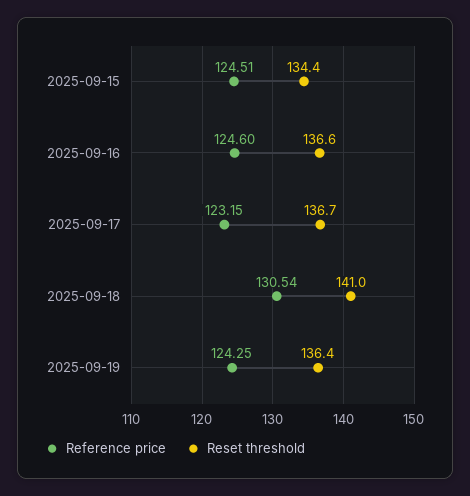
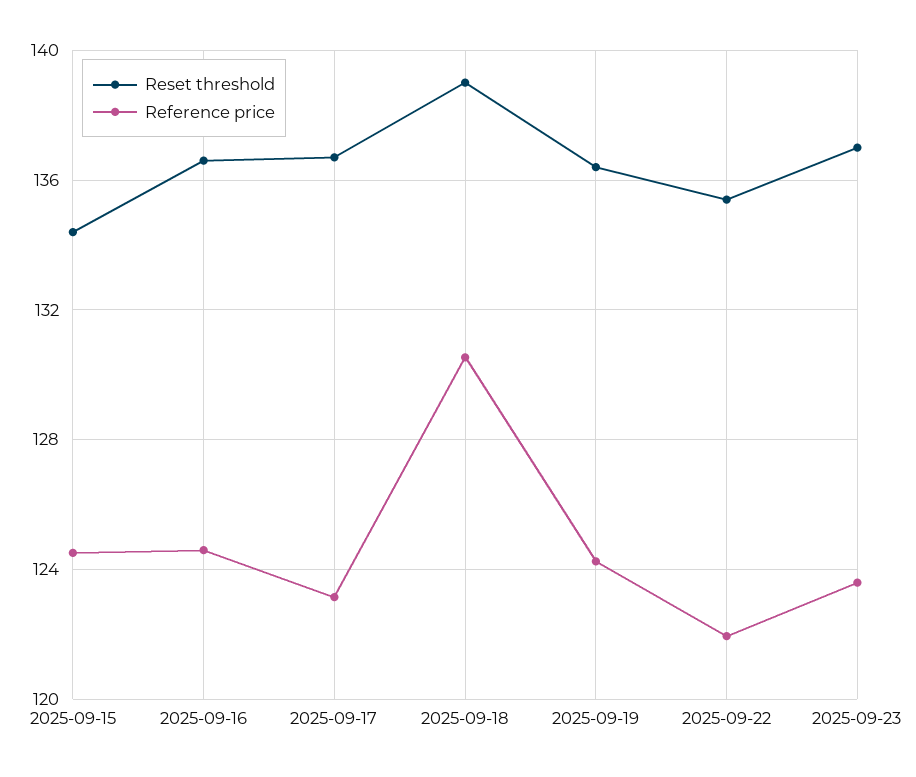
Reset threshold, 2025-09-18: 141 -> 139
Reset threshold, 2025-09-22: none -> 135.5
Reference price, 2025-09-22: none -> 122
Reset threshold, 2025-09-23: none -> 137
Reference price, 2025-09-23: none -> 123.5

